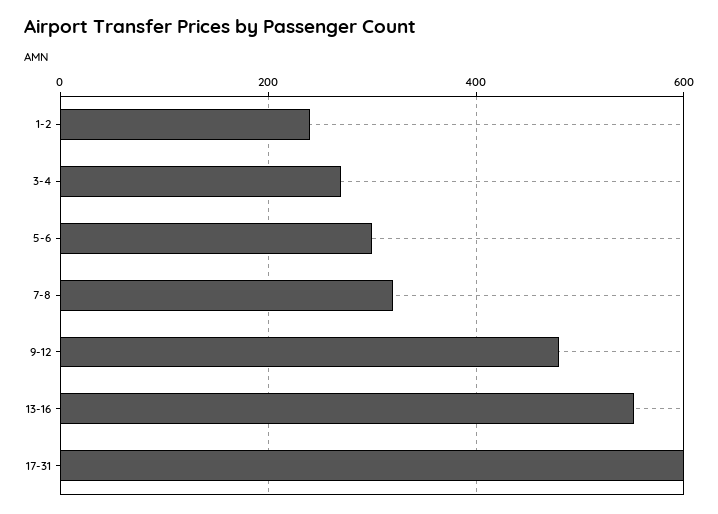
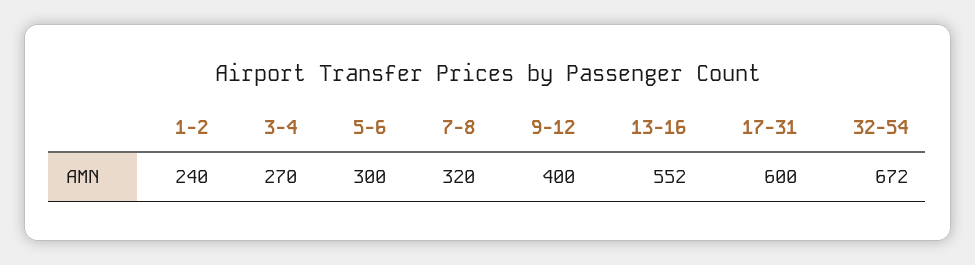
9-12: 480 -> 400
32-54: none -> 672

